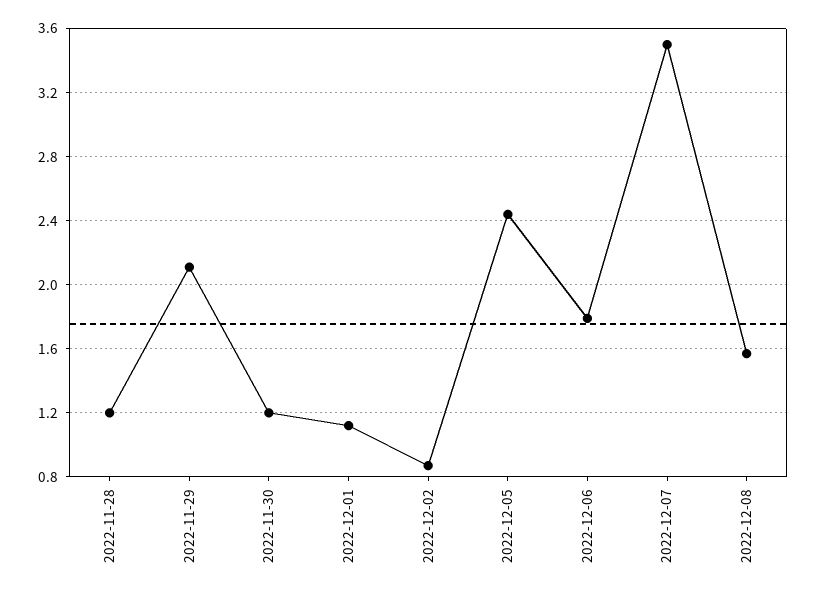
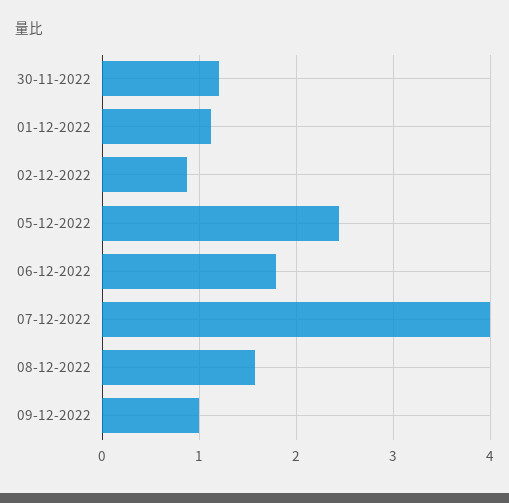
2022-11-28: 1.2 -> none
2022-11-29: 2.1 -> none
2022-12-07: 3.5 -> 4
09-12-2022: none -> 1

